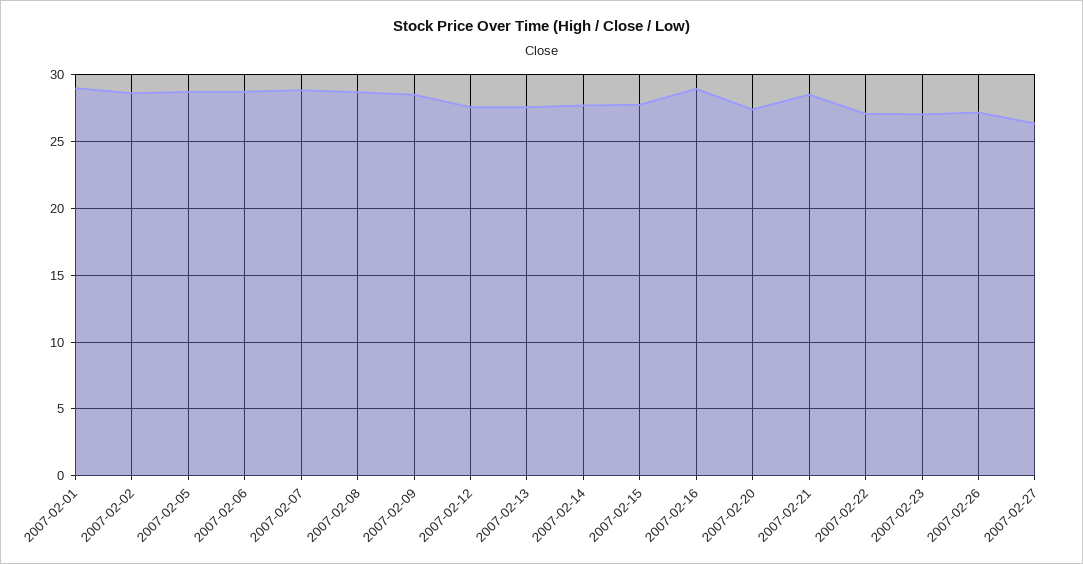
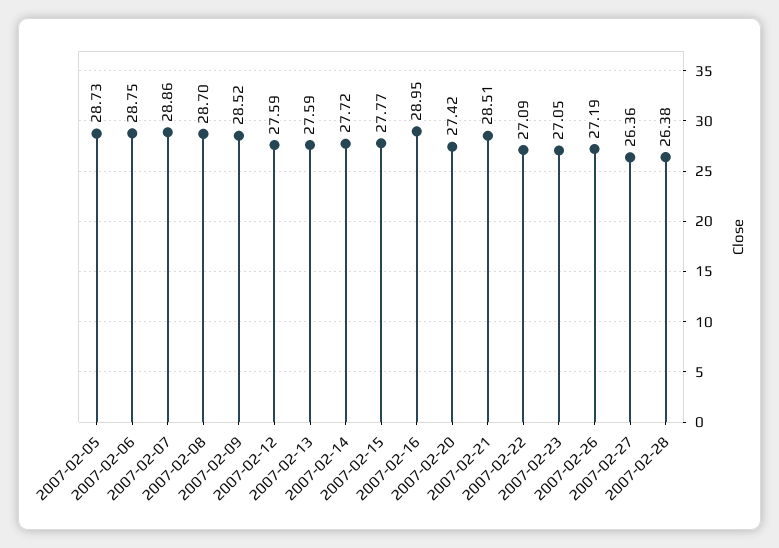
2007-02-01: 29 -> none
2007-02-02: 28.5 -> none
2007-02-28: none -> 26.38

